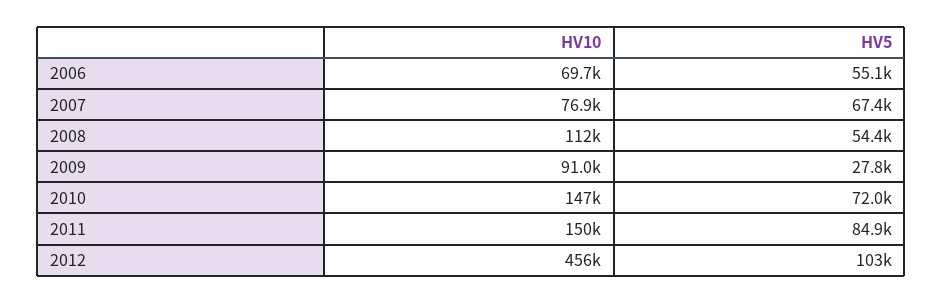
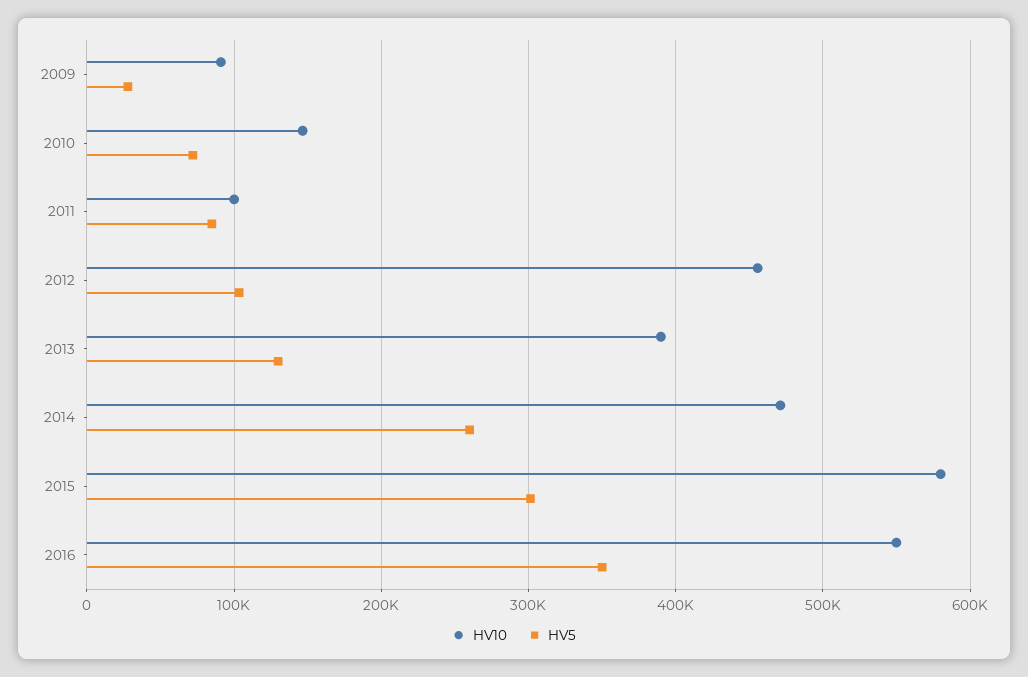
HV10, 2006: 69700 -> none
HV5, 2006: 55100 -> none
HV10, 2007: 76900 -> none
HV5, 2007: 67400 -> none
HV10, 2008: 112000 -> none
HV5, 2008: 54400 -> none
HV10, 2011: 150000 -> 100000
HV10, 2013: none -> 390000
HV5, 2013: none -> 130000
HV10, 2014: none -> 470000
HV5, 2014: none -> 260000
HV10, 2015: none -> 580000
HV5, 2015: none -> 300000
HV10, 2016: none -> 550000
HV5, 2016: none -> 350000

